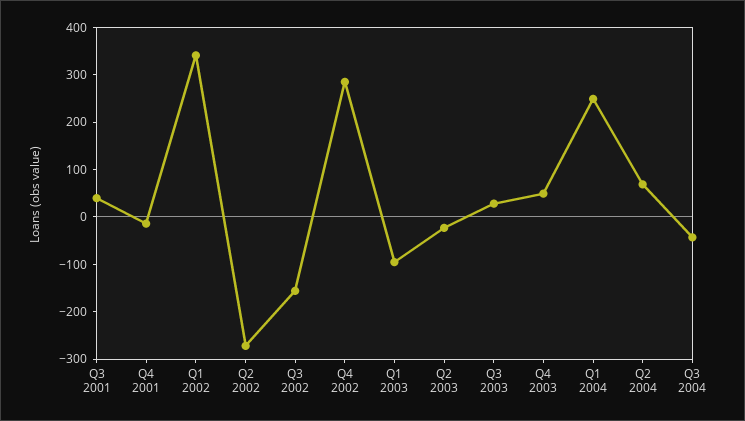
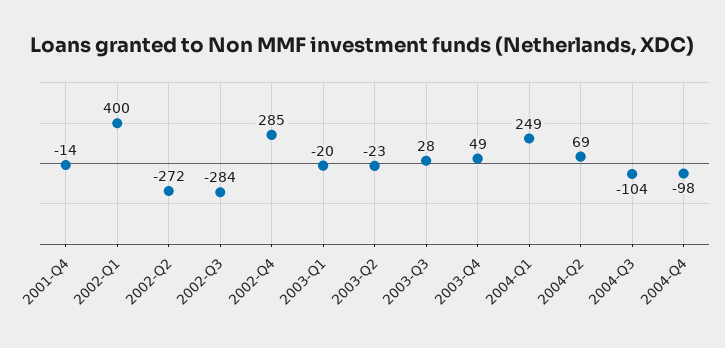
Q3 2001: 40 -> none
Q1 2002: 340 -> 400
Q3 2002: -160 -> -284
Q1 2003: -100 -> -20
Q3 2004: -40 -> -104
2004-Q4: none -> -98

